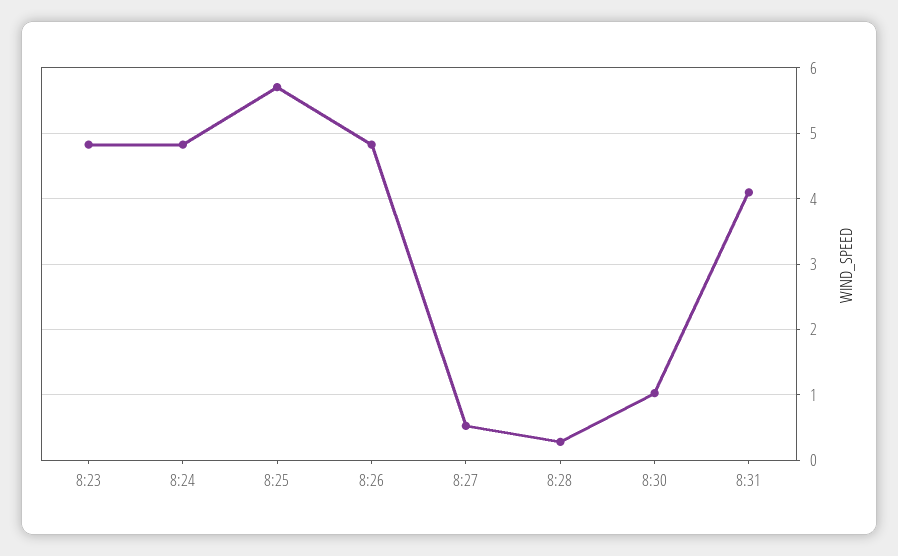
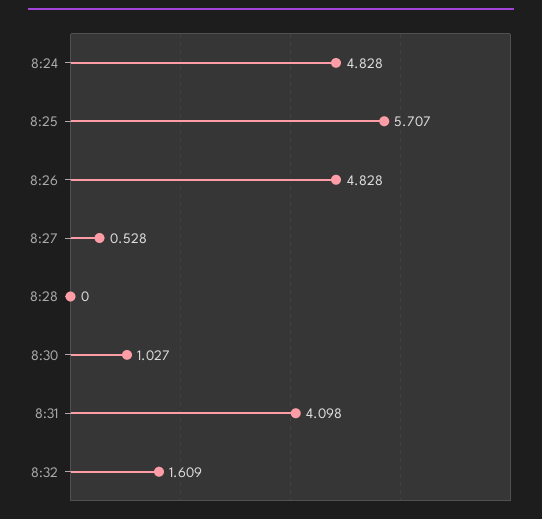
8:23: 4.8 -> none
8:28: 0.3 -> 0
8:32: none -> 1.609

